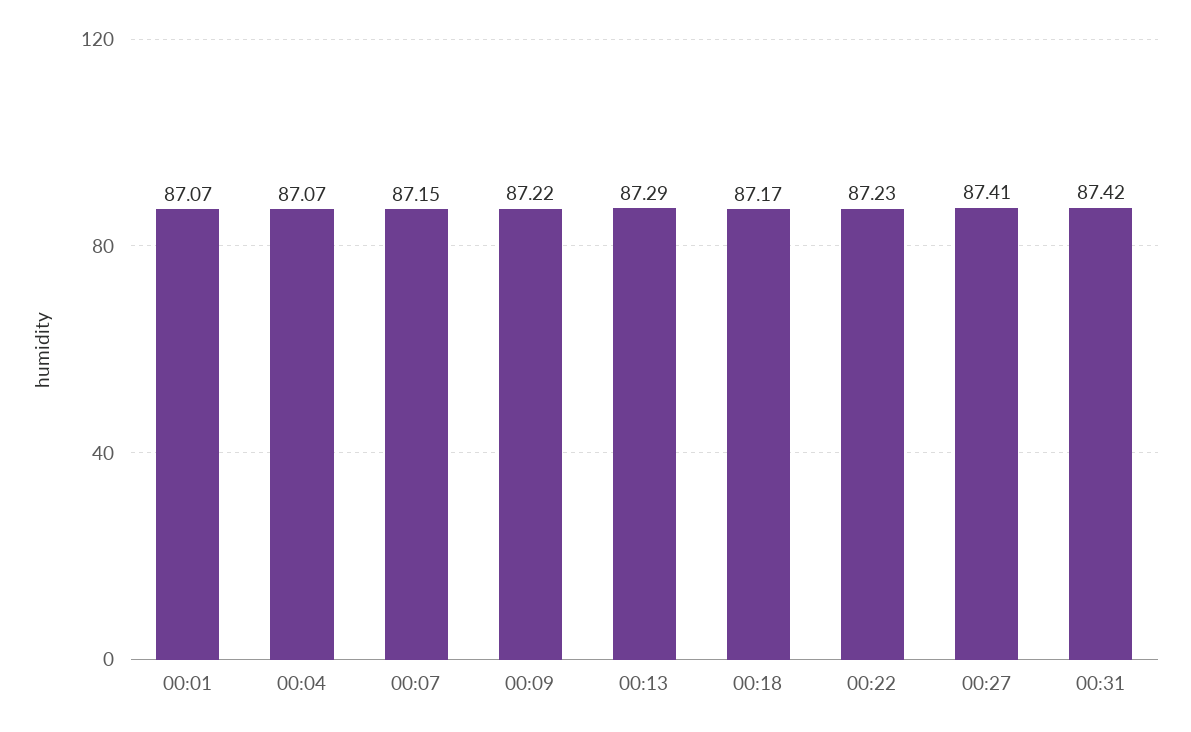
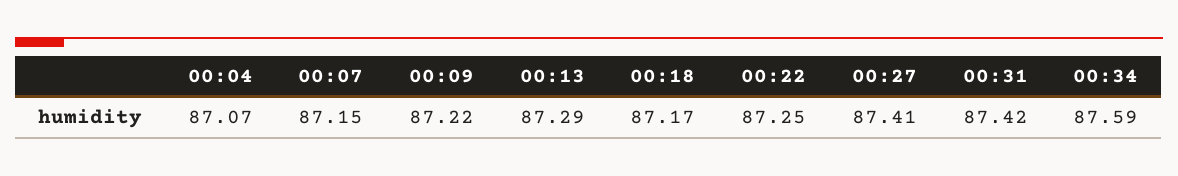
00:01: 87.07 -> none
00:22: 87.23 -> 87.25
00:34: none -> 87.59

